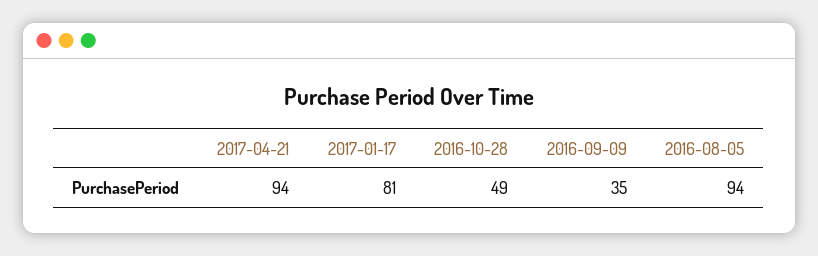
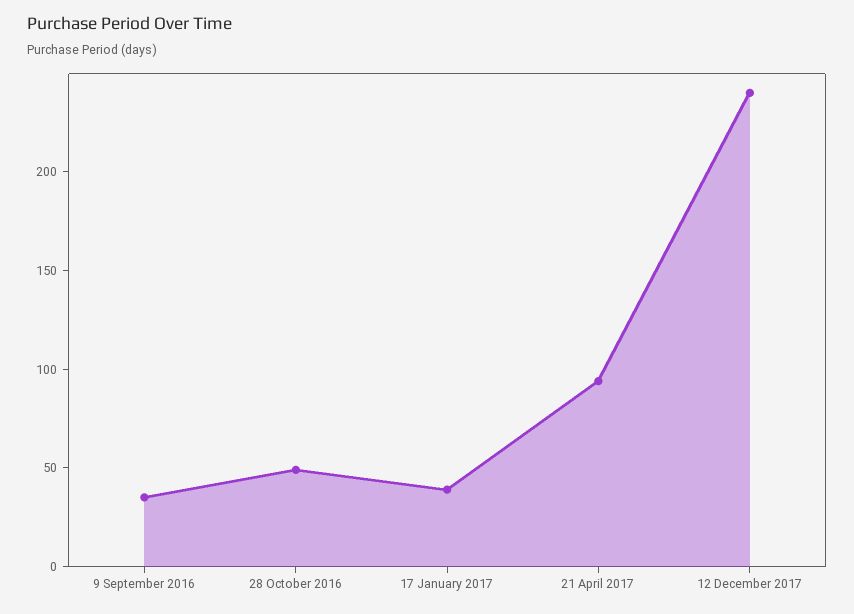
2017-01-17: 81 -> 40
2016-08-05: 94 -> none
12 December 2017: none -> 240

